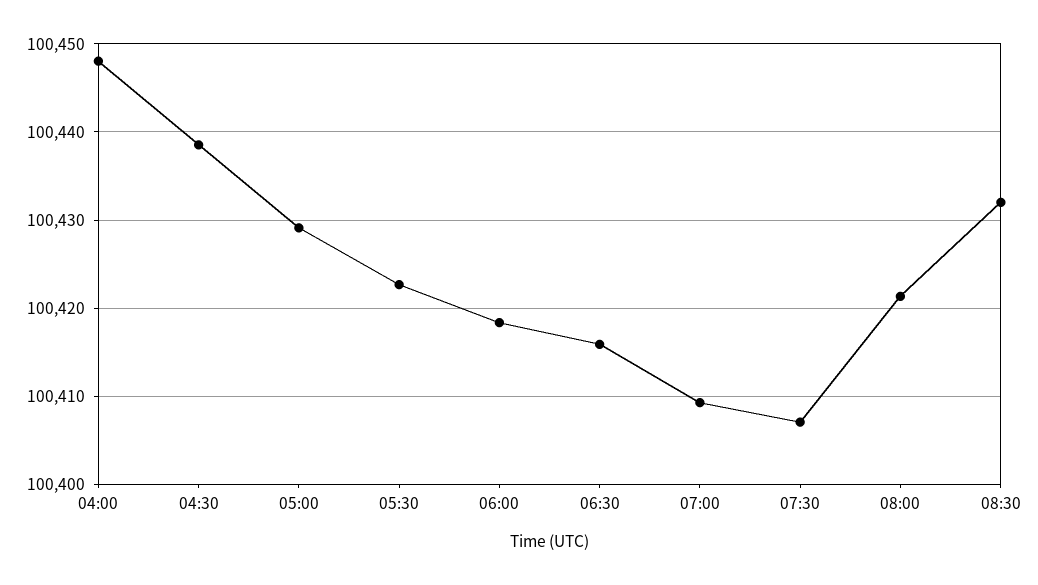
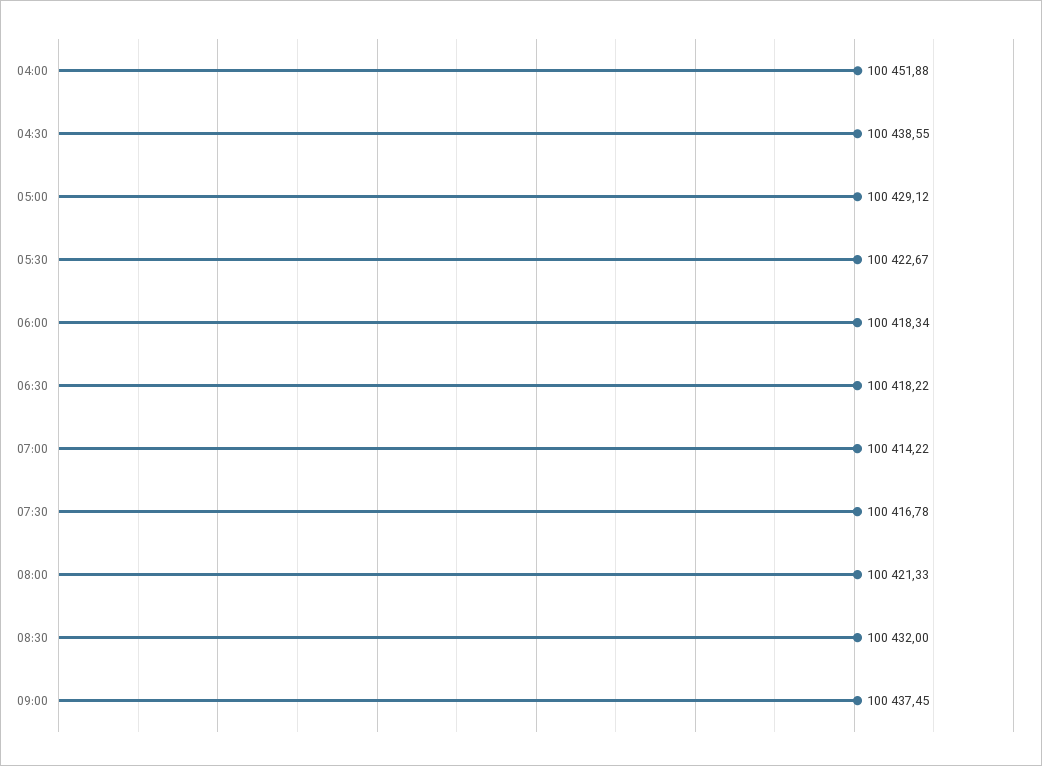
04:00: 100448 -> 100451.88
06:30: 100416 -> 100418.22
07:00: 100409 -> 100414.22
07:30: 100407 -> 100416.78
09:00: none -> 100437.45

